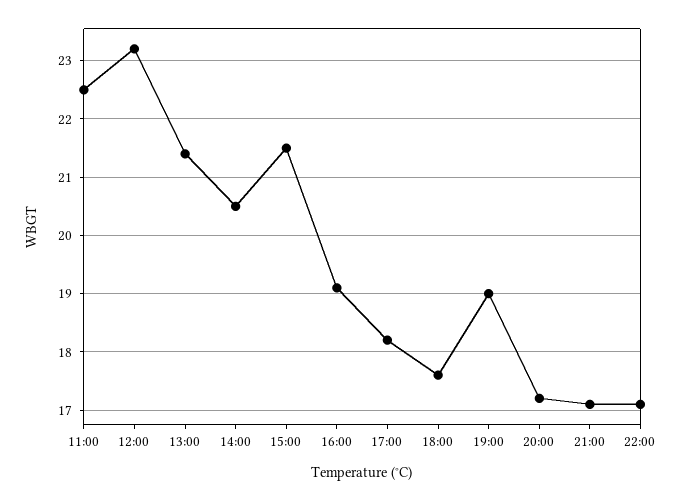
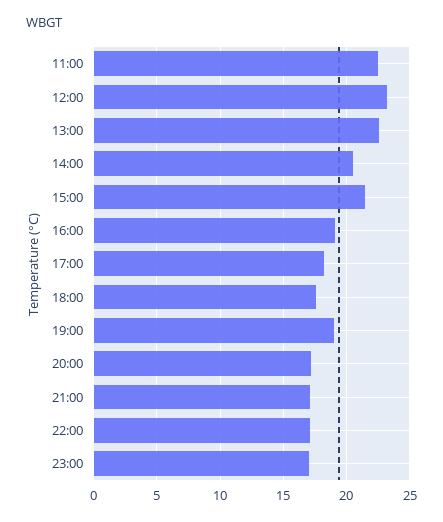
13:00: 21.5 -> 22.5
23:00: none -> 17

